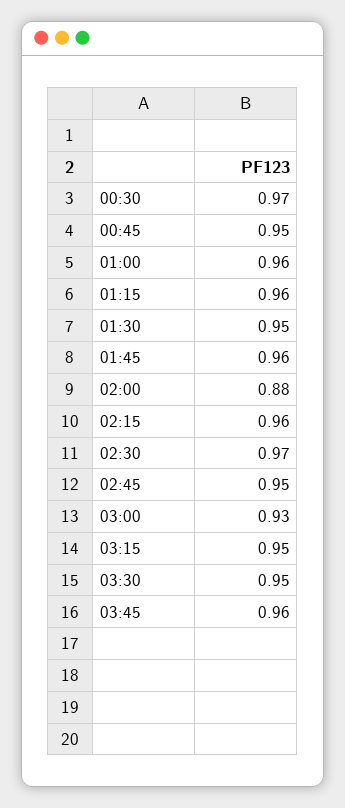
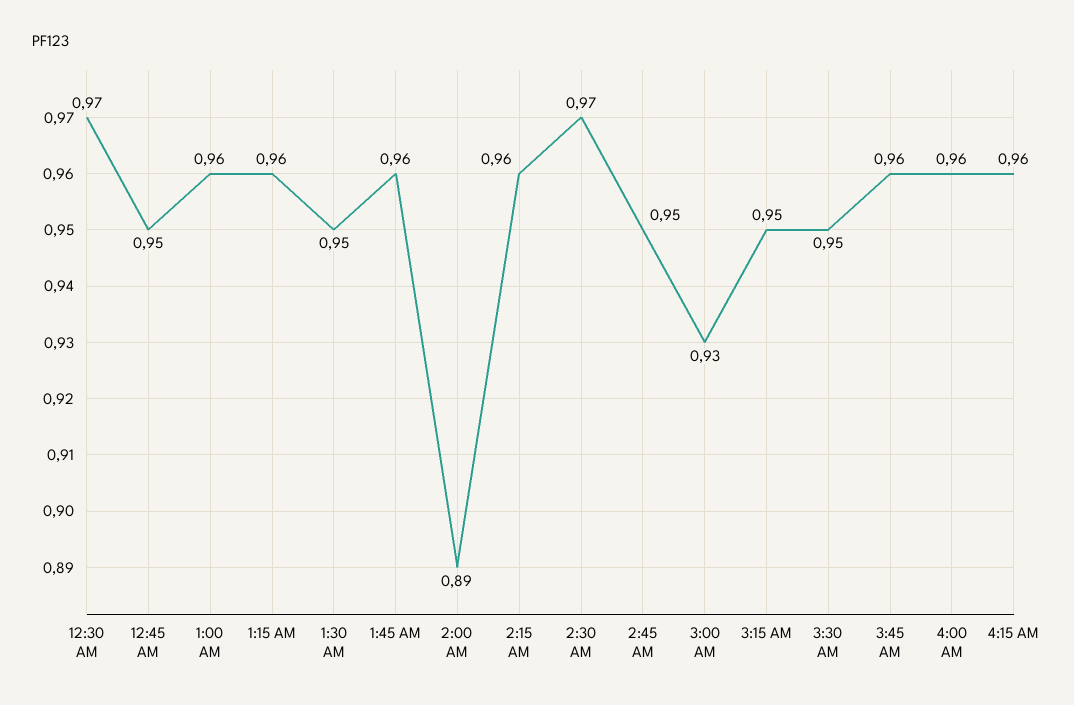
02:00: 0.88 -> 0.89
4:00 AM: none -> 0.96
4:15 AM: none -> 0.96

